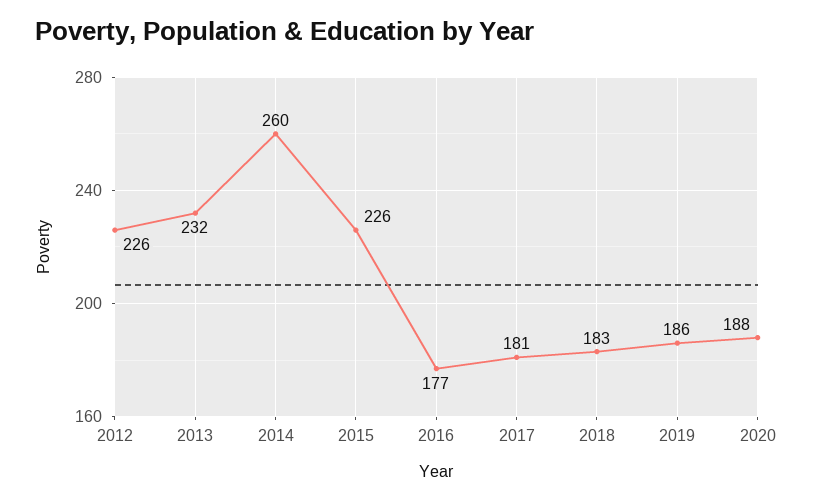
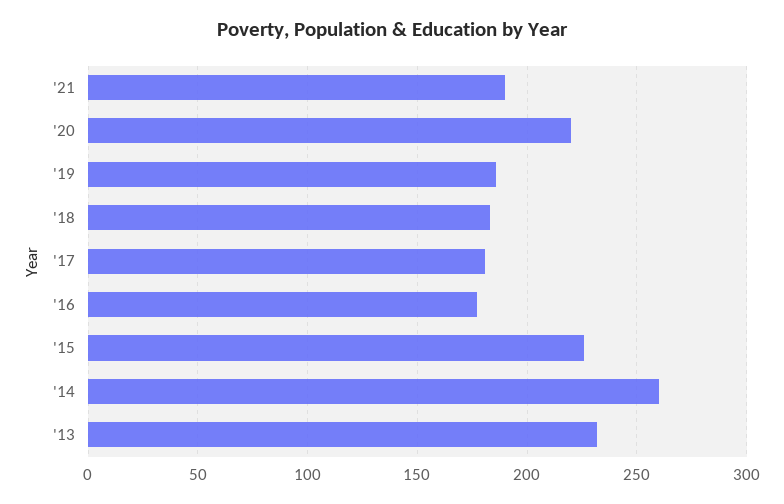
2012: 226 -> none
2020: 188 -> 220
'21: none -> 190

